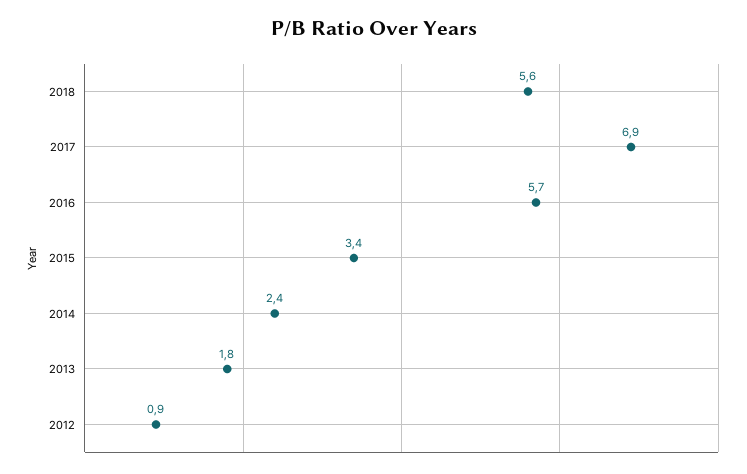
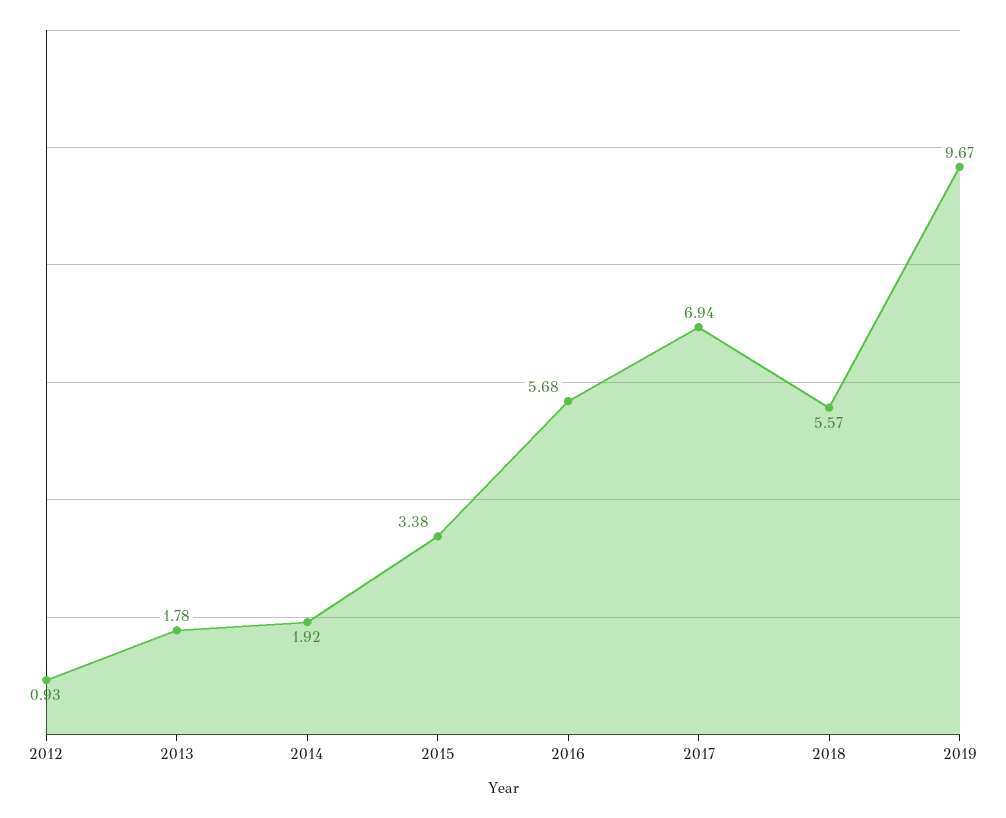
2014: 2.4 -> 1.92
2019: none -> 9.67

